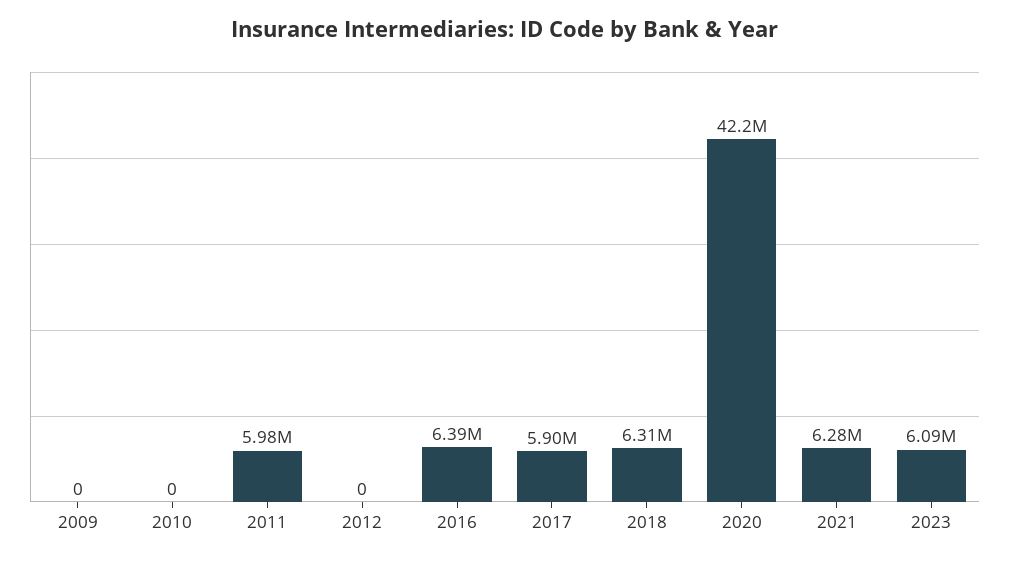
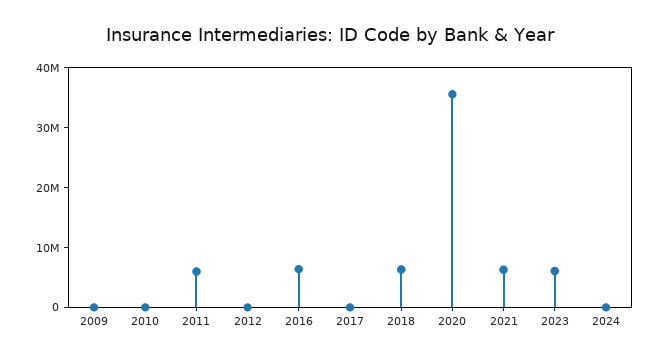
2017: 5900000 -> 0
2020: 42200000 -> 36000000
2024: none -> 0

